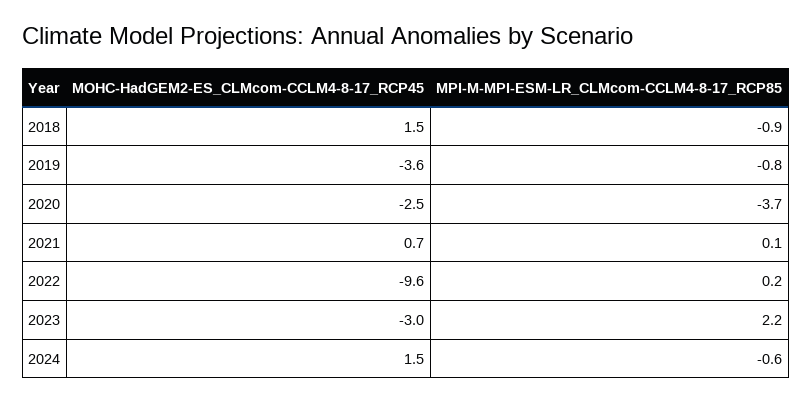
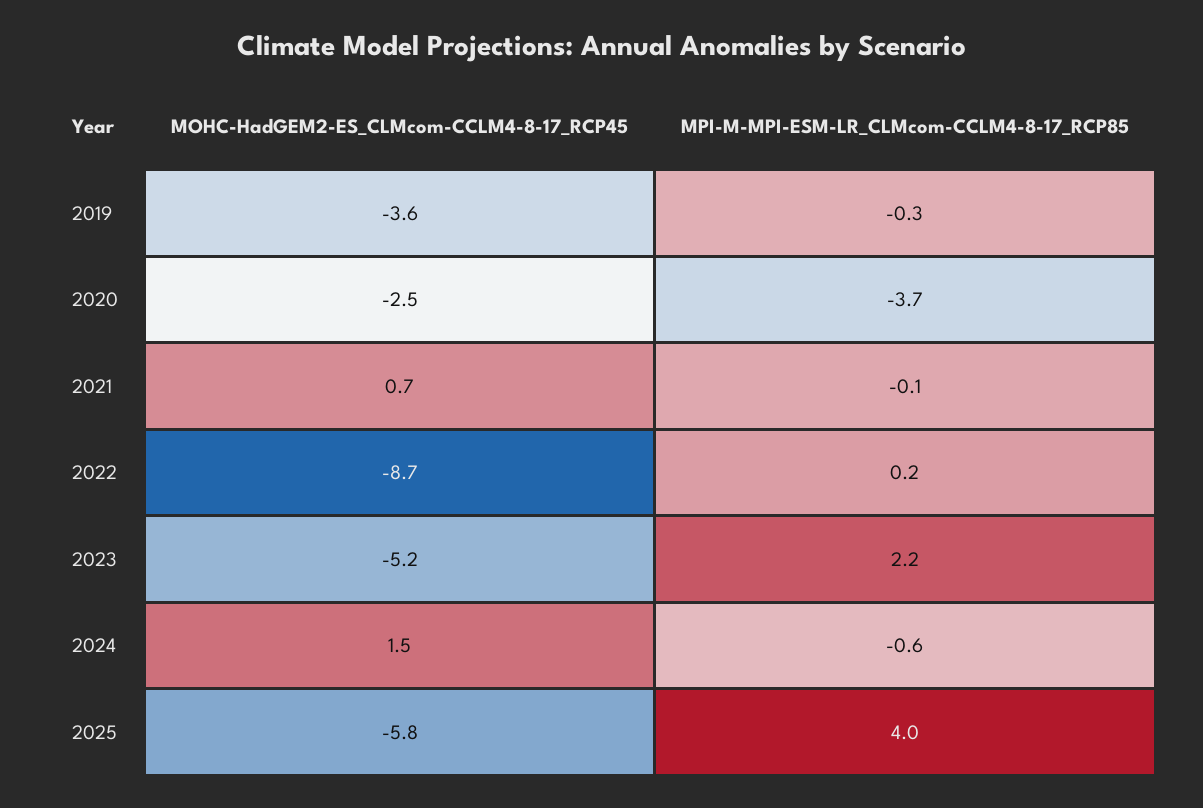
MOHC-HadGEM2-ES_CLMcom-CCLM4-8-17_RCP45, 2018: 1.5 -> none
MPI-M-MPI-ESM-LR_CLMcom-CCLM4-8-17_RCP85, 2018: -0.9 -> none
MPI-M-MPI-ESM-LR_CLMcom-CCLM4-8-17_RCP85, 2019: -0.8 -> -0.3
MPI-M-MPI-ESM-LR_CLMcom-CCLM4-8-17_RCP85, 2021: 0.1 -> -0.1
MOHC-HadGEM2-ES_CLMcom-CCLM4-8-17_RCP45, 2022: -9.6 -> -8.7
MOHC-HadGEM2-ES_CLMcom-CCLM4-8-17_RCP45, 2023: -3 -> -5.2
MOHC-HadGEM2-ES_CLMcom-CCLM4-8-17_RCP45, 2025: none -> -5.8
MPI-M-MPI-ESM-LR_CLMcom-CCLM4-8-17_RCP85, 2025: none -> 4

